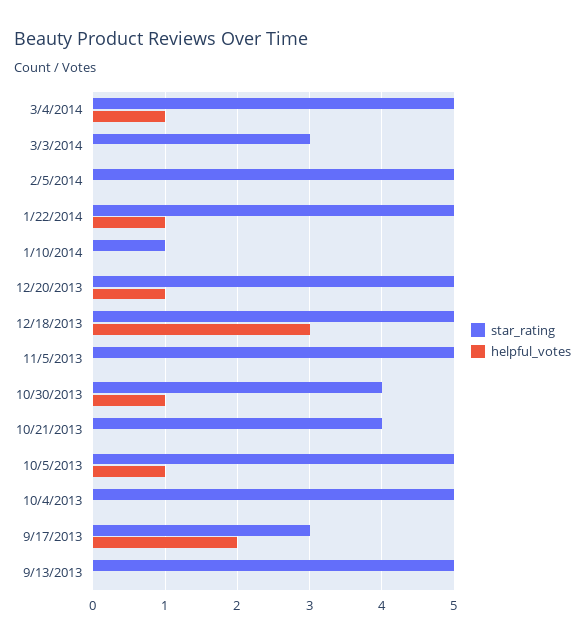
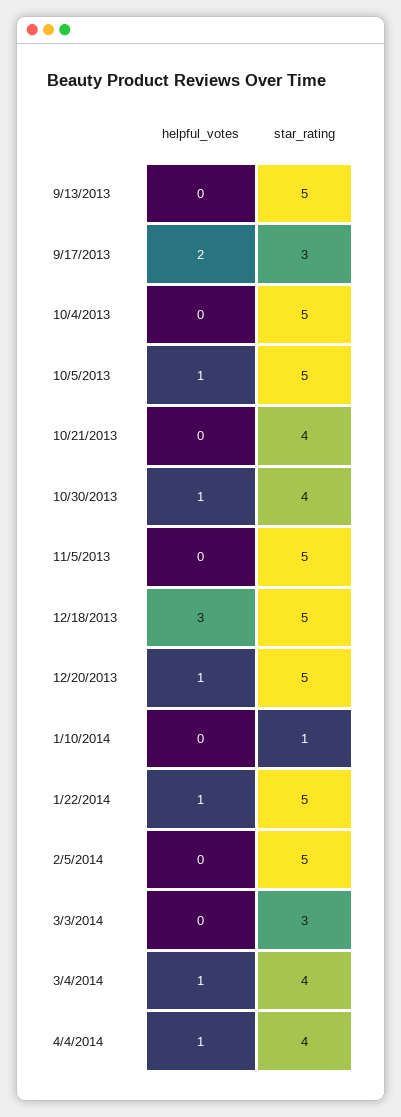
star_rating, 3/4/2014: 5 -> 4
helpful_votes, 4/4/2014: none -> 1
star_rating, 4/4/2014: none -> 4

